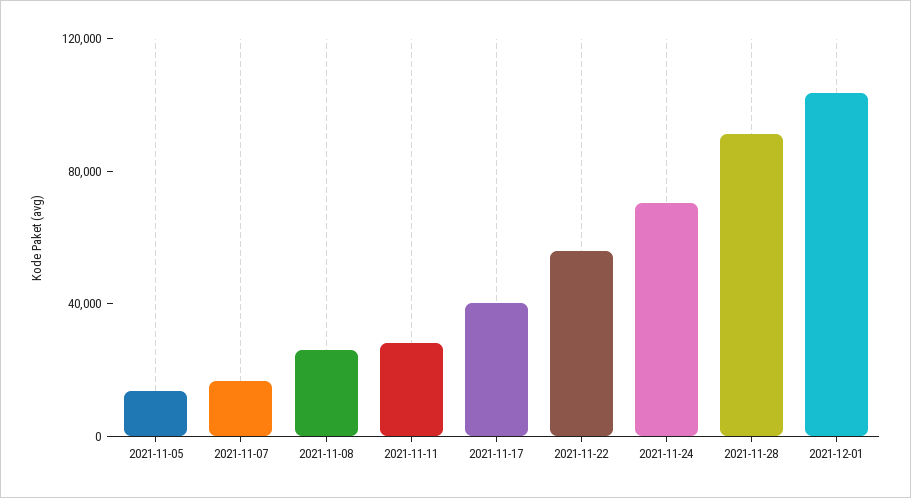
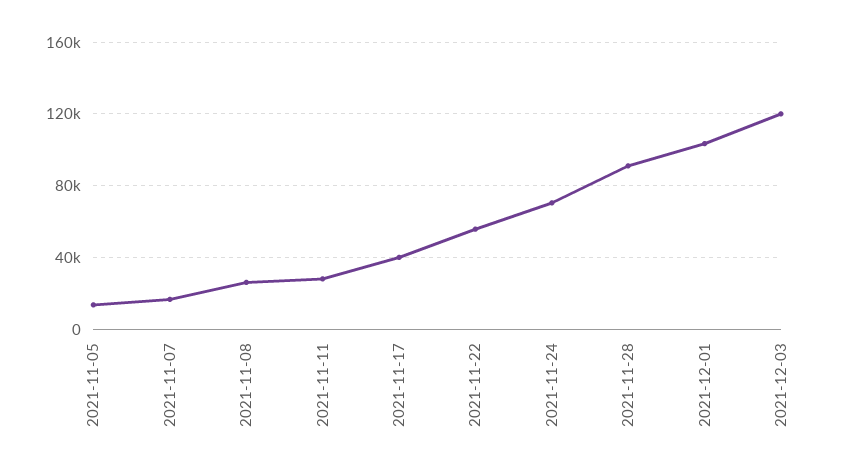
2021-12-03: none -> 120000

